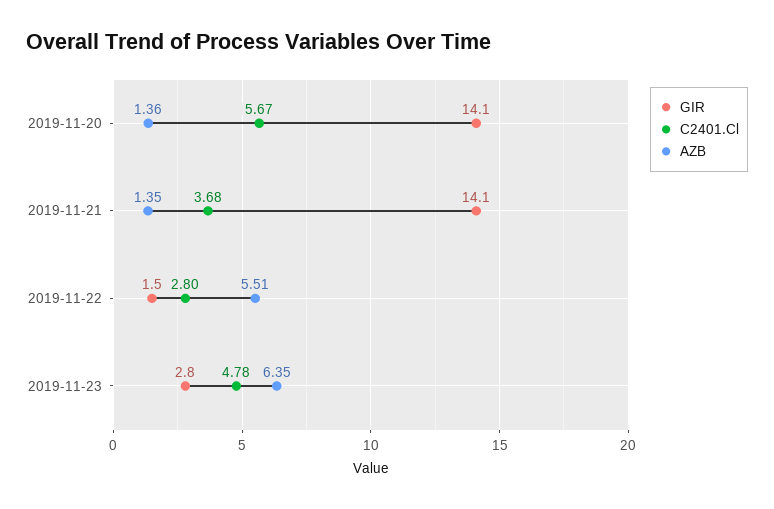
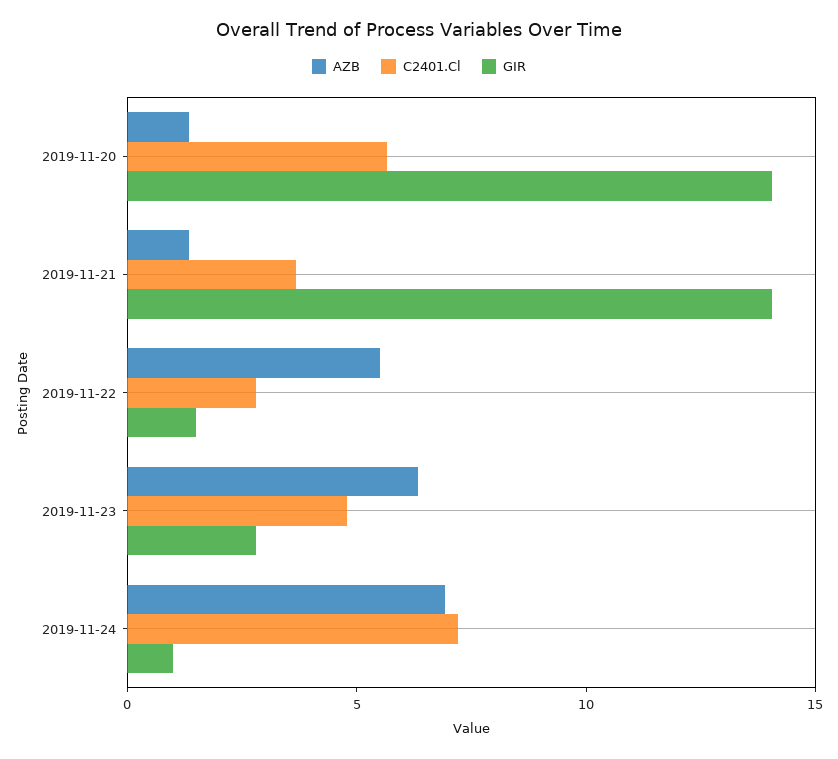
AZB, 2019-11-24: none -> 7
C2401.Cl, 2019-11-24: none -> 7
GIR, 2019-11-24: none -> 1

